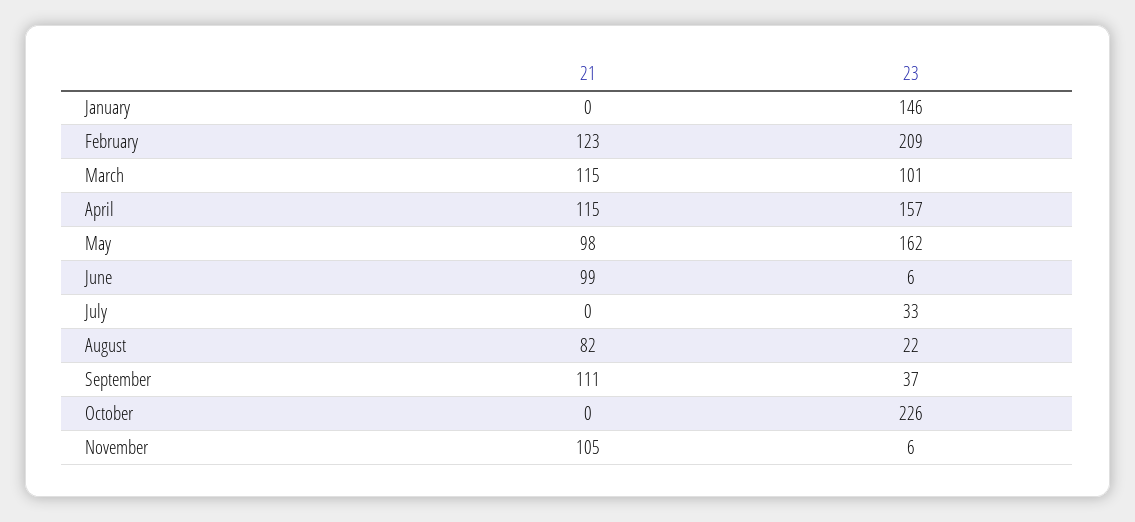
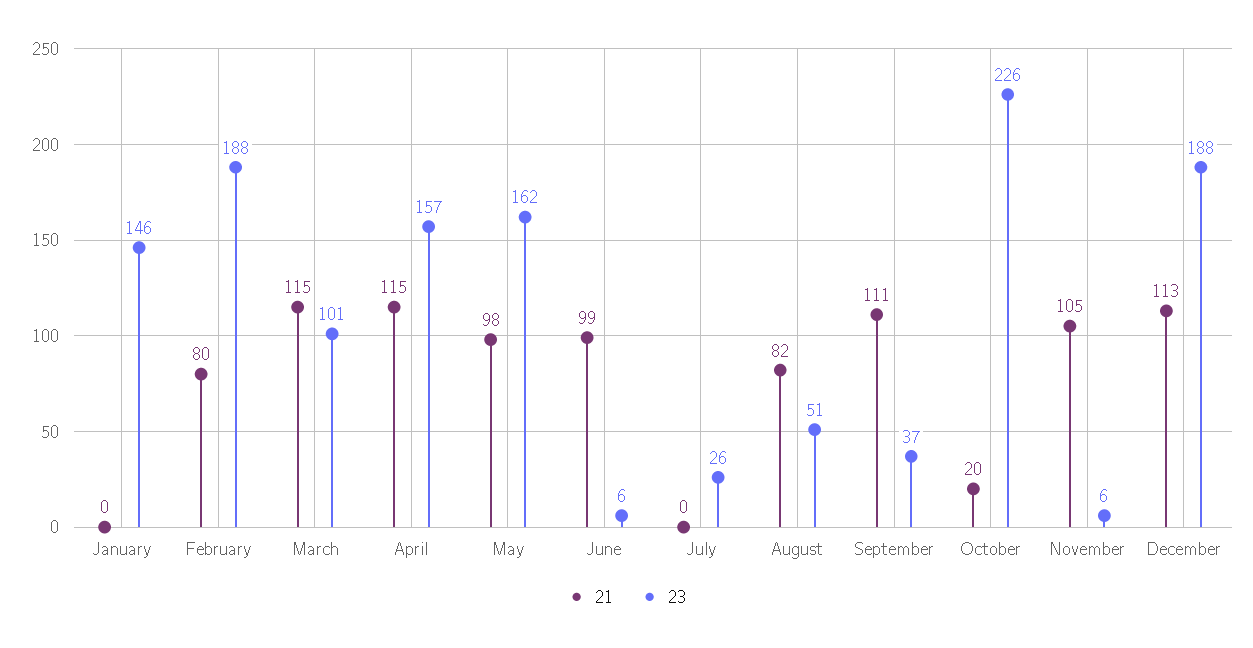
21, February: 123 -> 80
23, February: 209 -> 188
23, July: 33 -> 26
23, August: 22 -> 51
21, October: 0 -> 20
21, December: none -> 113
23, December: none -> 188

